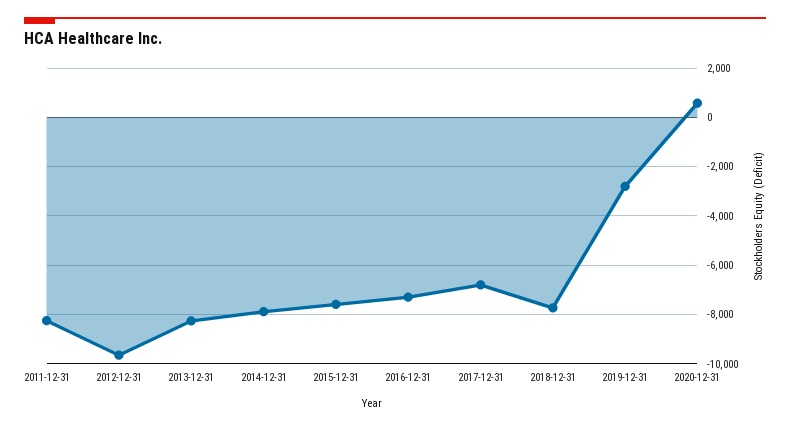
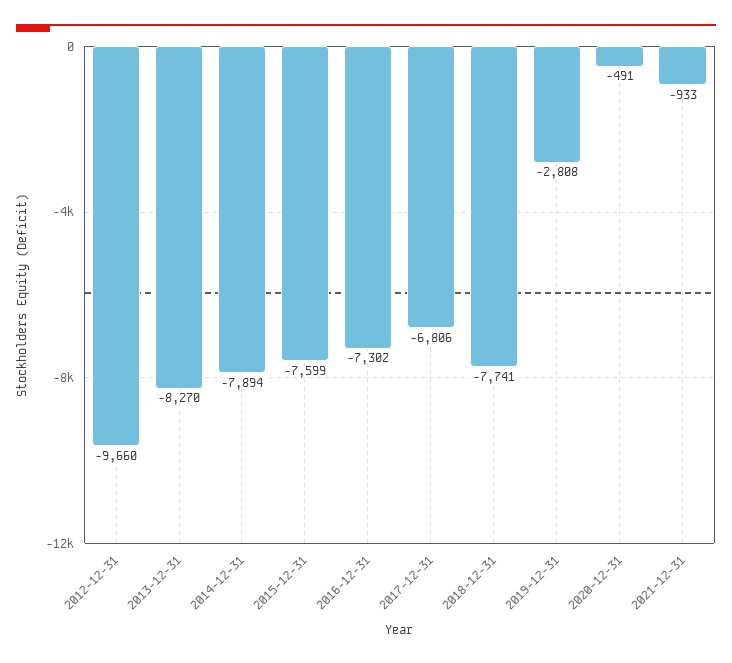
2011-12-31: -8250 -> none
2020-12-31: 500 -> -491
2021-12-31: none -> -933

